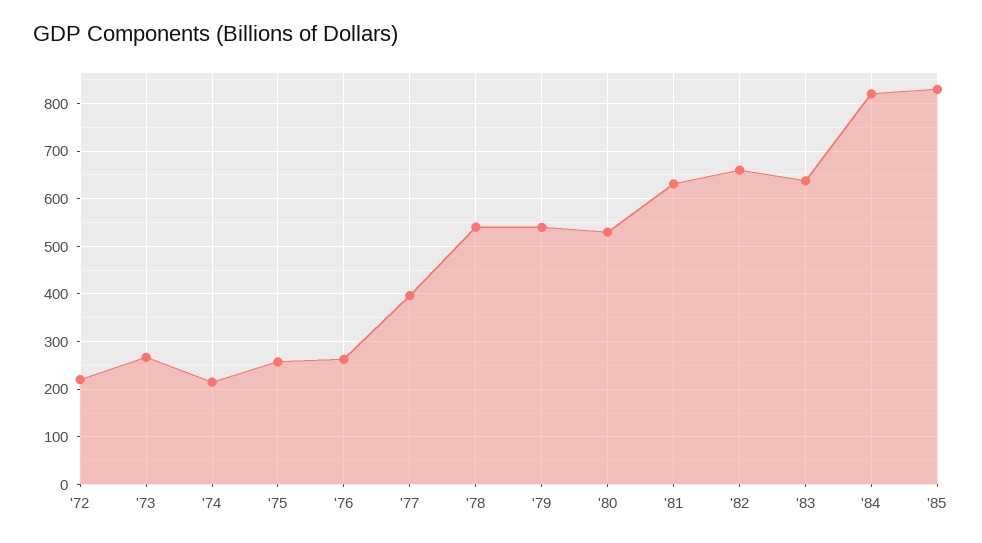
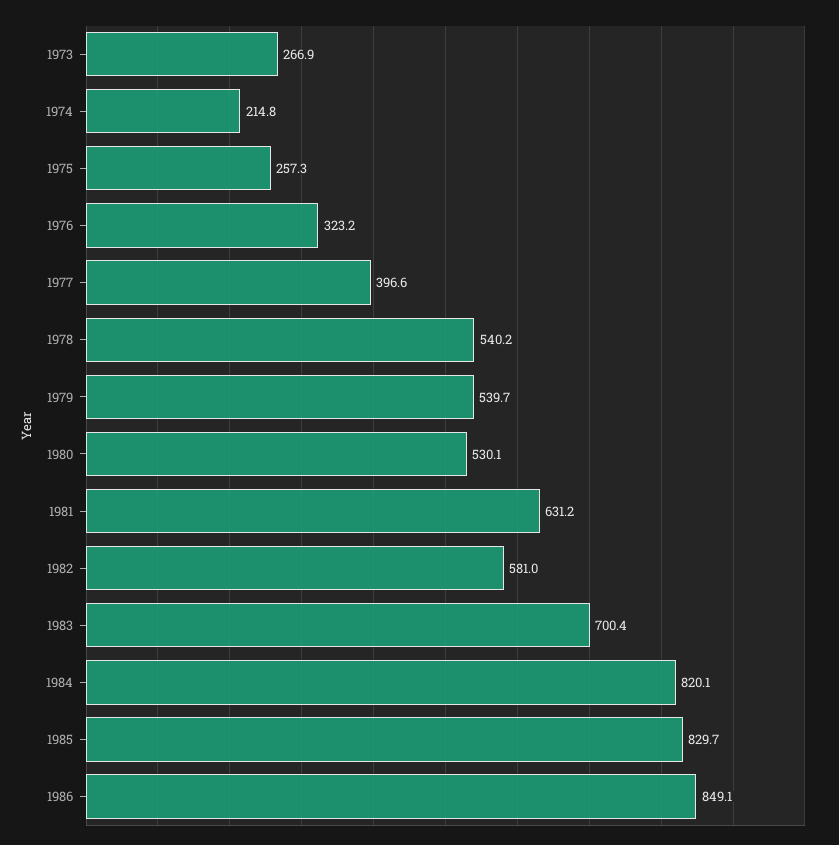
'72: 220 -> none
'76: 260 -> 323.2
'82: 660 -> 581
'83: 640 -> 700.4
1986: none -> 849.1

